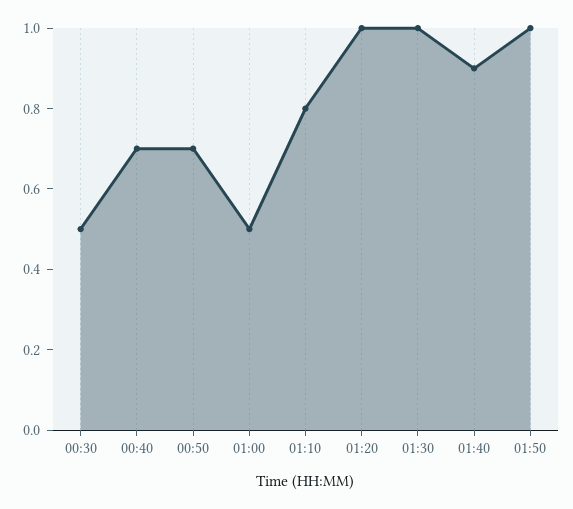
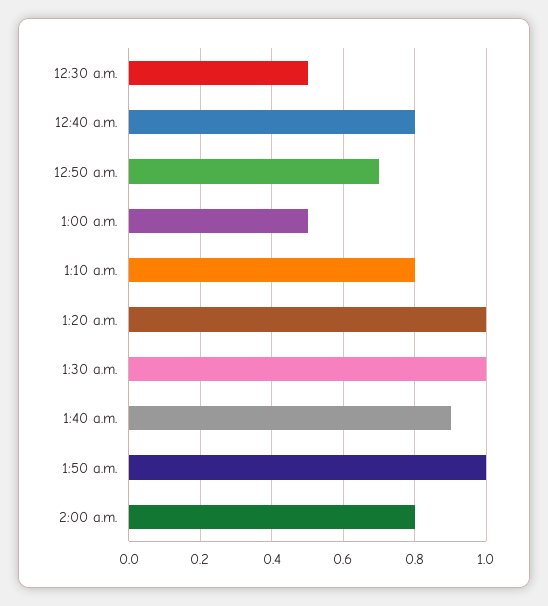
00:40: 0.7 -> 0.8
2:00 a.m.: none -> 0.8

